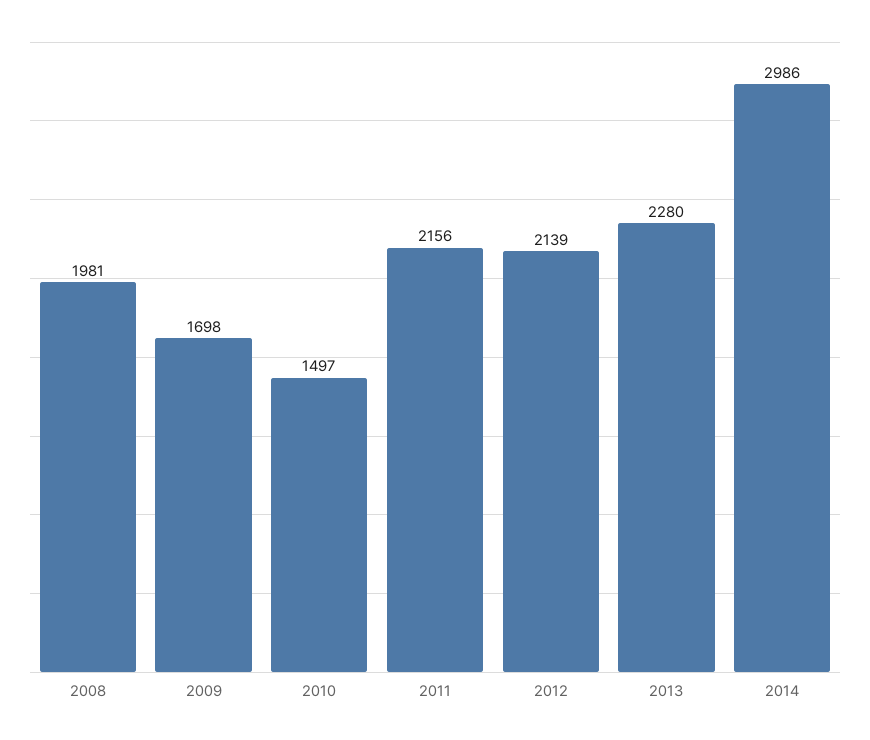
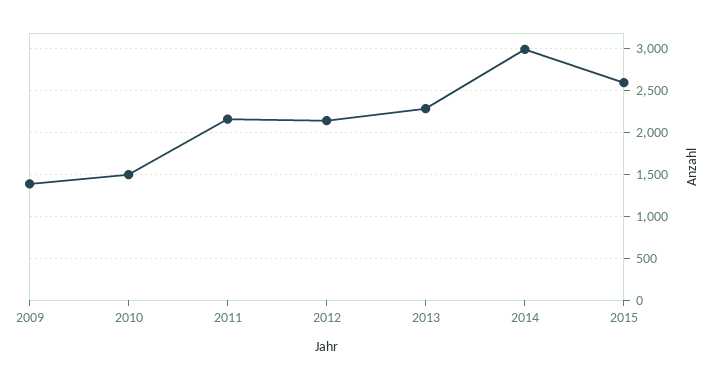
2008: 1981 -> none
2009: 1698 -> 1400
2015: none -> 2600

